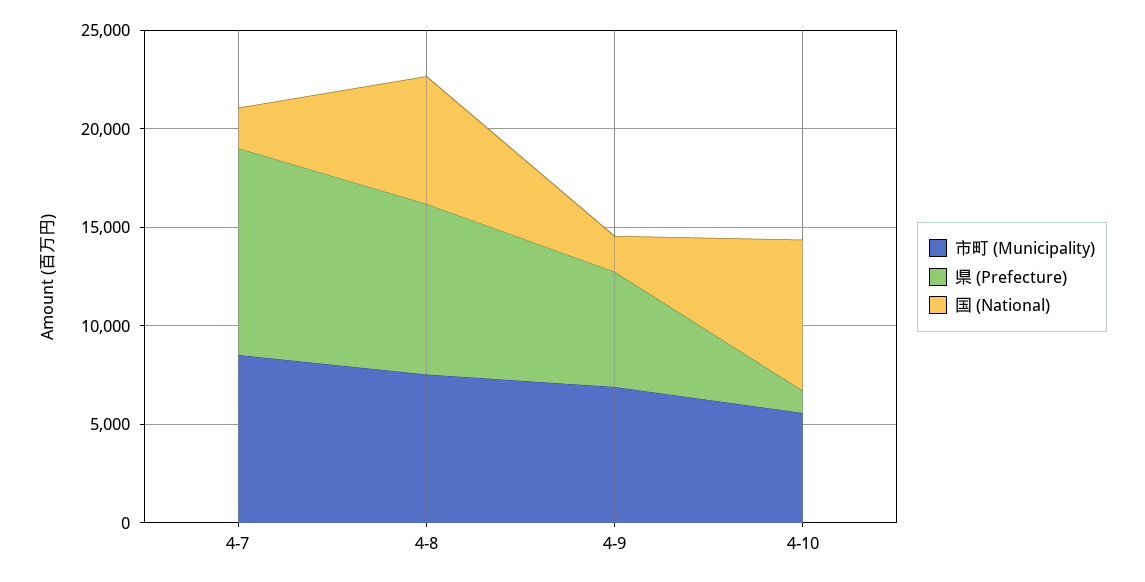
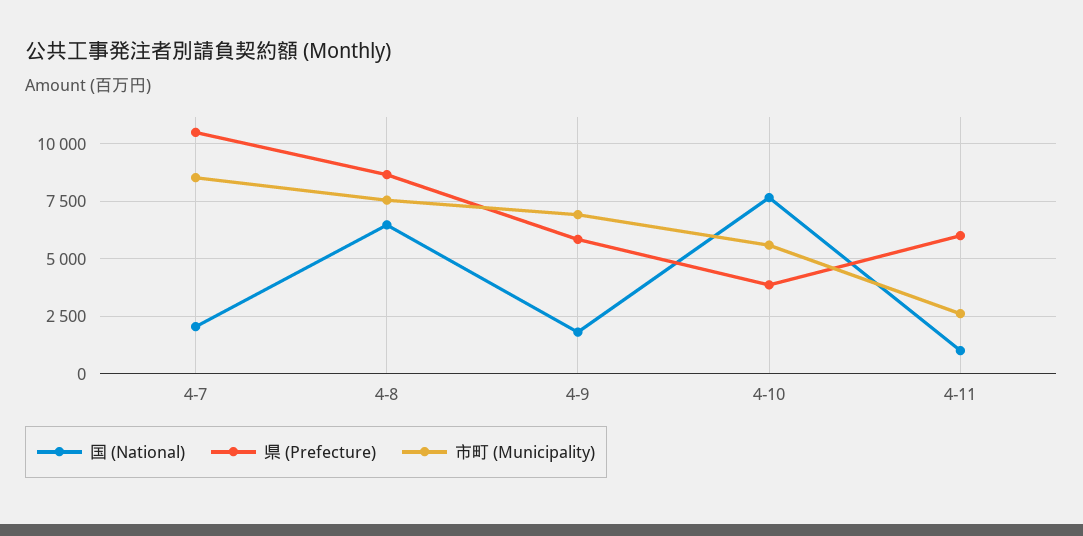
県 (Prefecture), 4-10: 1000 -> 4000
国 (National), 4-11: none -> 1000
県 (Prefecture), 4-11: none -> 6000
市町 (Municipality), 4-11: none -> 2500

